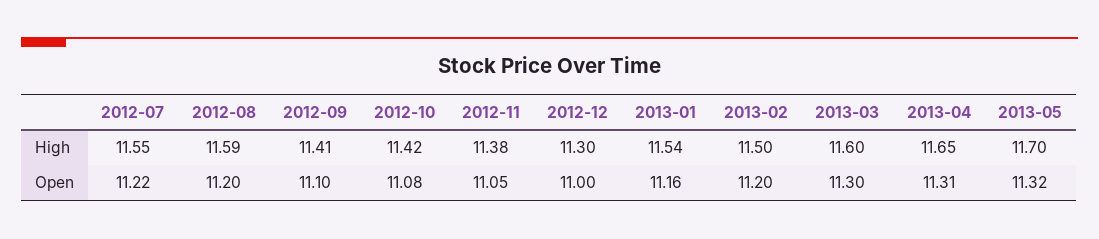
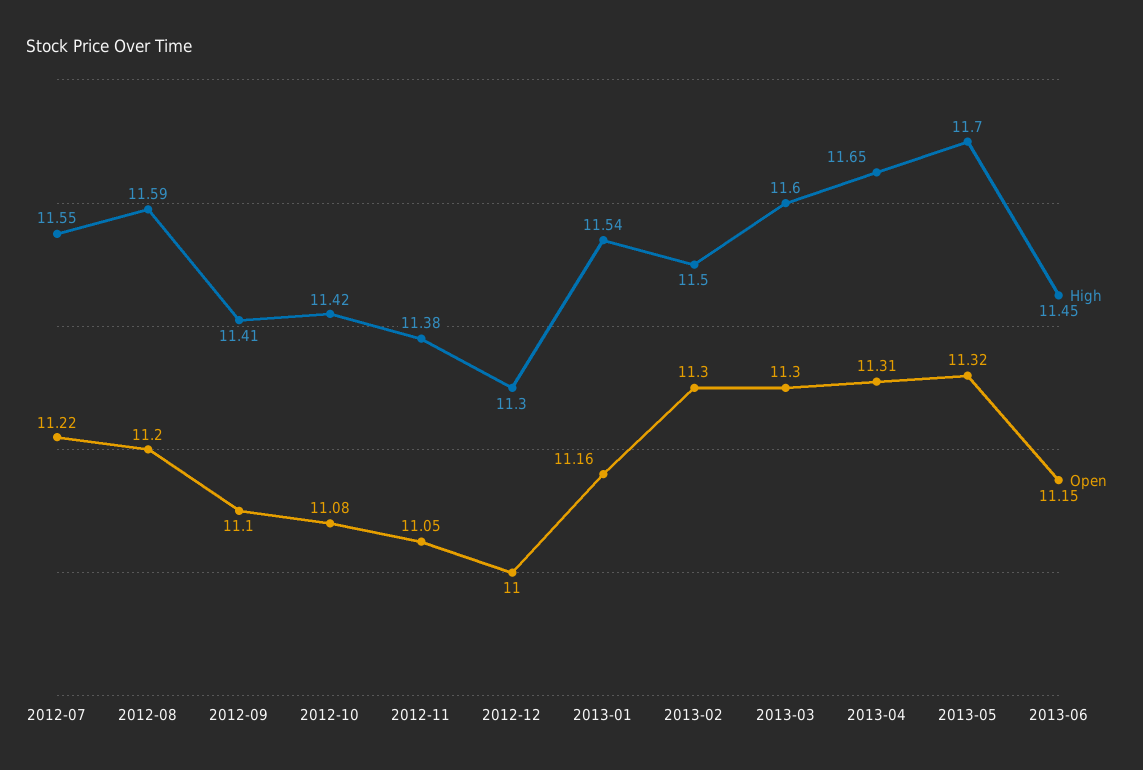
Open, 2013-02: 11.2 -> 11.3
High, 2013-06: none -> 11.45
Open, 2013-06: none -> 11.15

